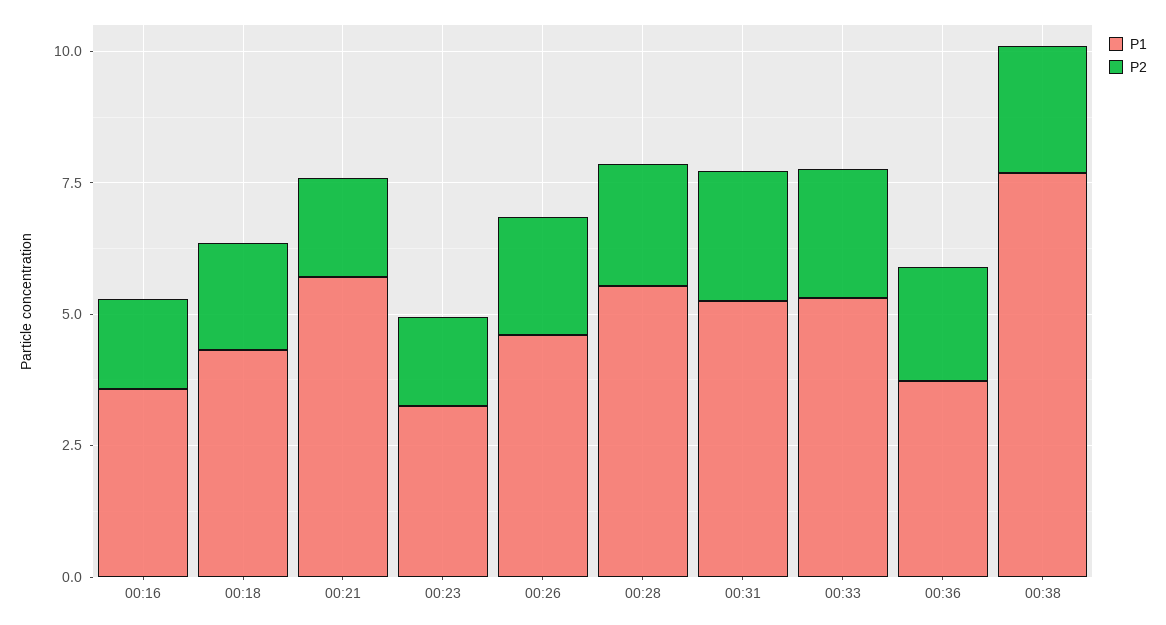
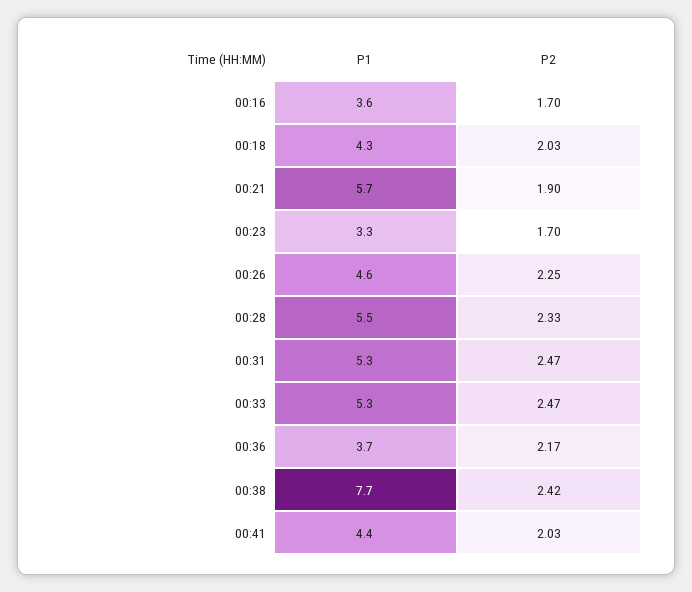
P1, 00:41: none -> 4.4
P2, 00:41: none -> 2.03

